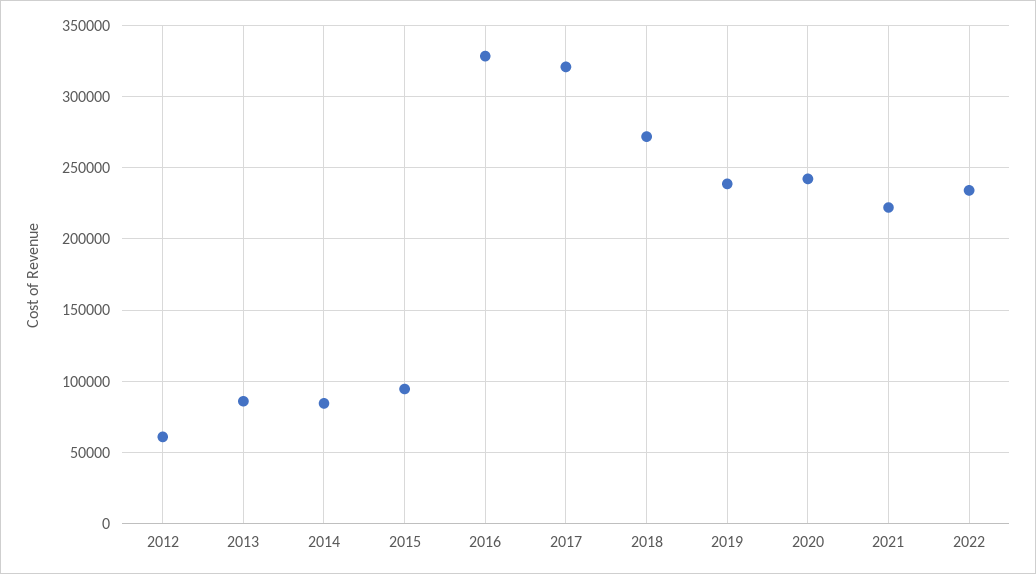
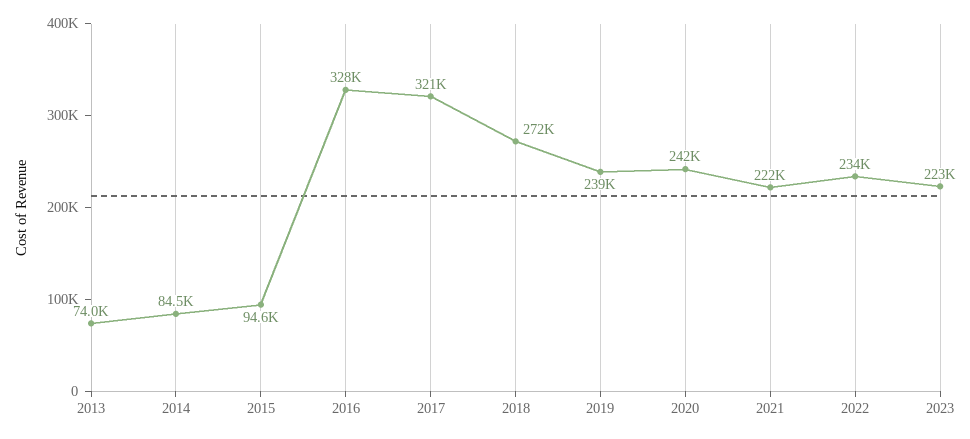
2012: 60000 -> none
2013: 85000 -> 74000
2023: none -> 223000

